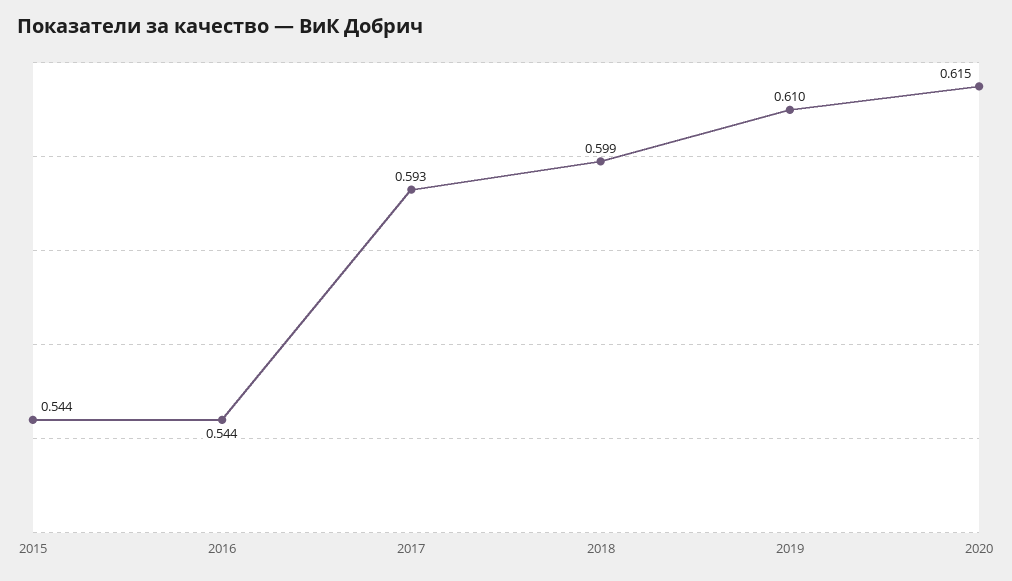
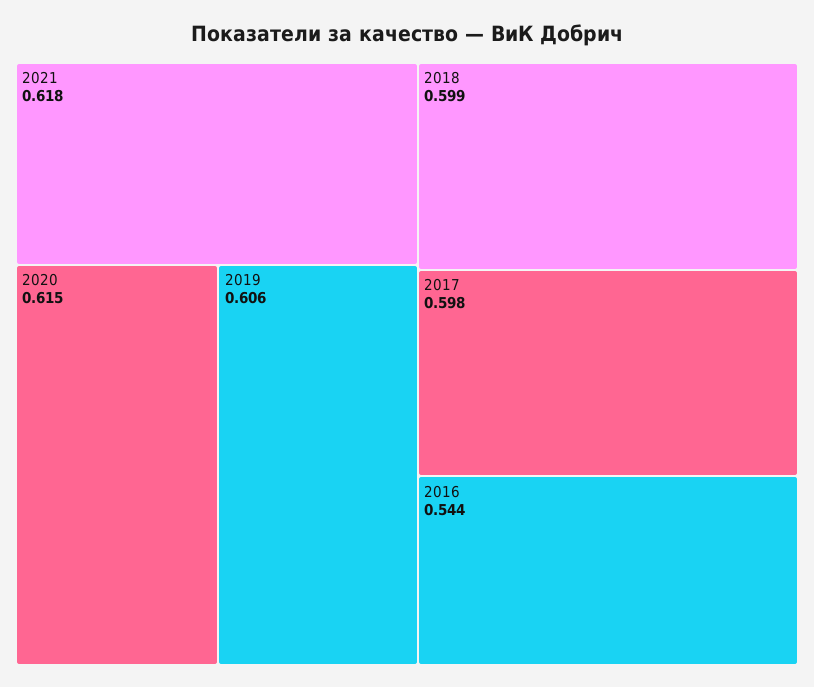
2015: 0.544 -> none
2017: 0.593 -> 0.598
2019: 0.61 -> 0.606
2021: none -> 0.618

